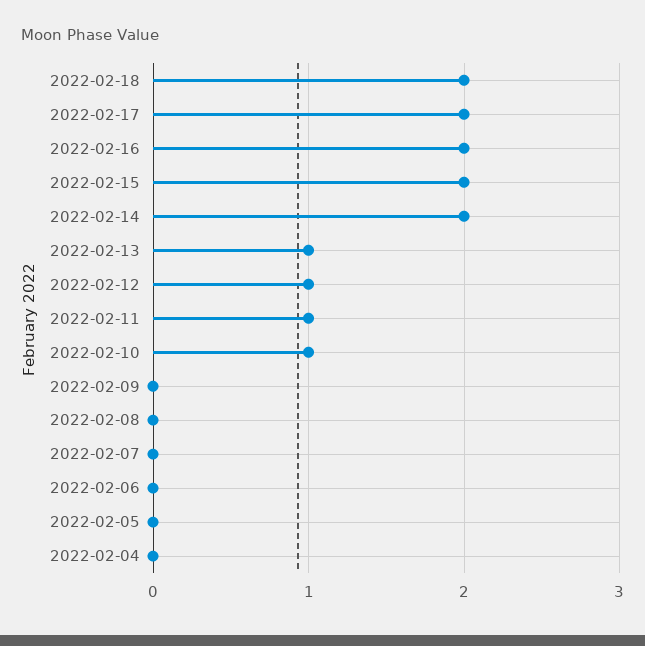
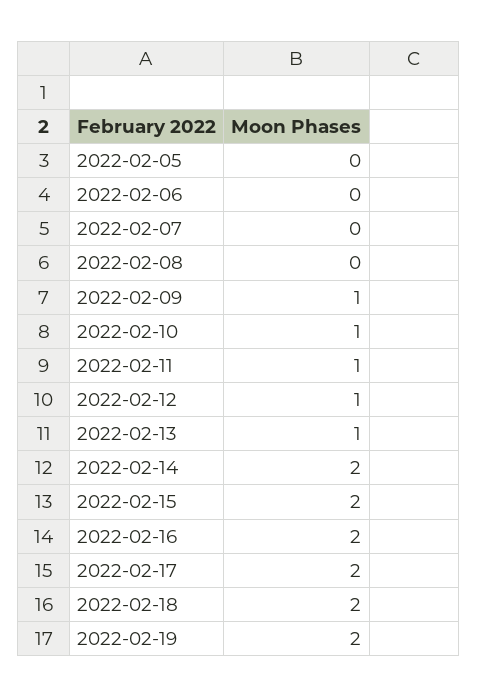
2022-02-09: 0 -> 1
2022-02-04: 0 -> none
2022-02-19: none -> 2

